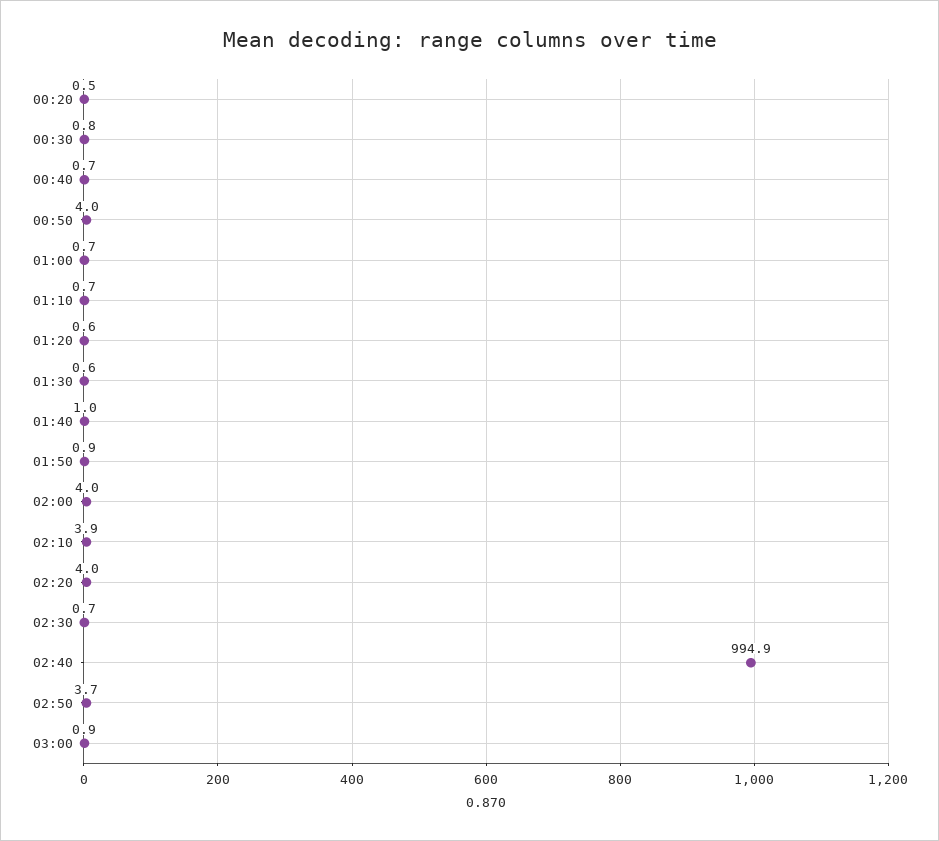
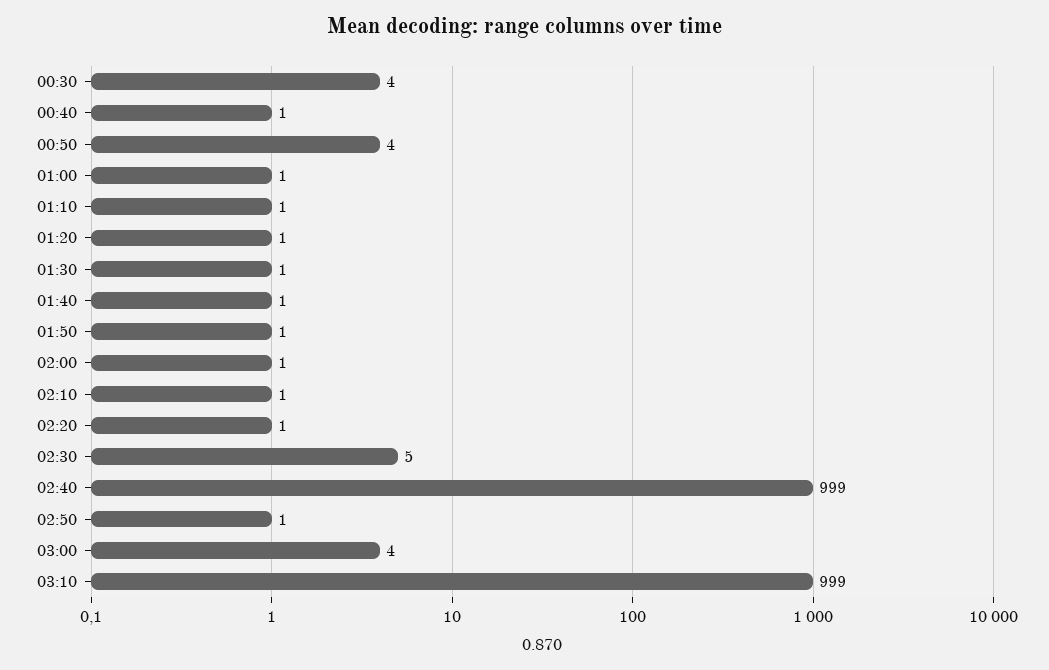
00:20: 0.5 -> none
00:30: 0.8 -> 4
02:00: 4 -> 1
02:10: 3.9 -> 1
02:20: 4 -> 1
02:30: 0.7 -> 5
02:40: 994.9 -> 999
02:50: 3.7 -> 1
03:00: 0.9 -> 4
03:10: none -> 999

